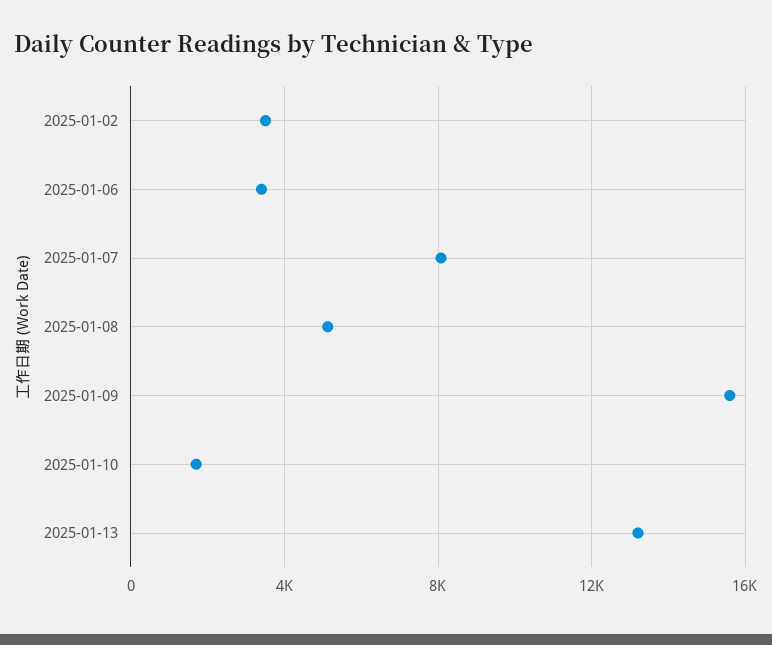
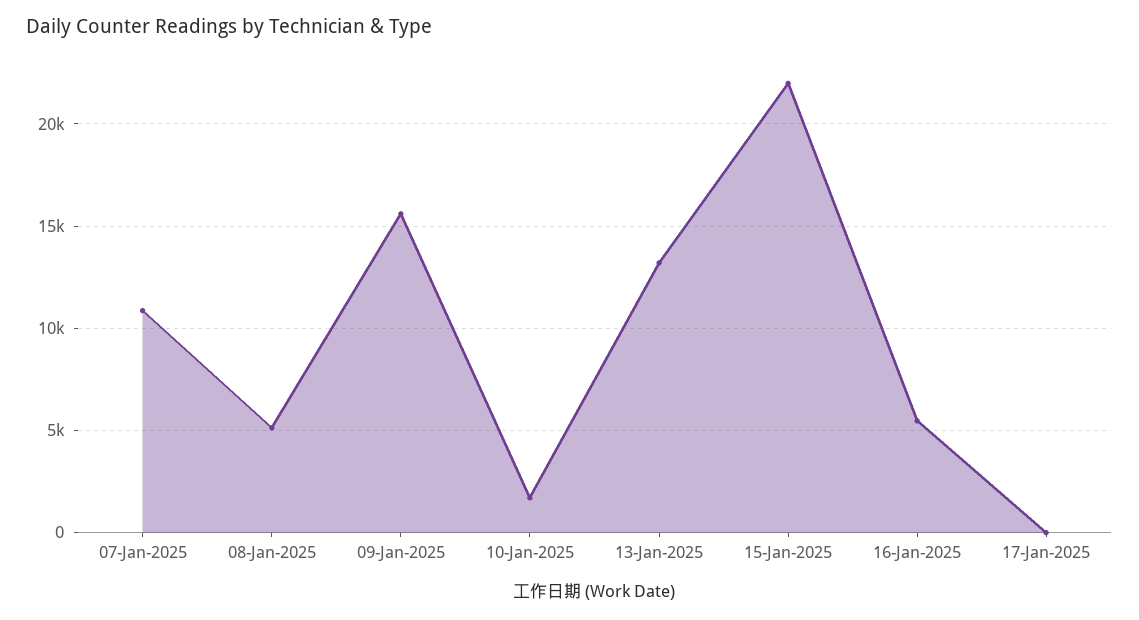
2025-01-02: 3500 -> none
2025-01-06: 3500 -> none
2025-01-07: 8000 -> 11000
15-Jan-2025: none -> 22000
16-Jan-2025: none -> 5500
17-Jan-2025: none -> 0

